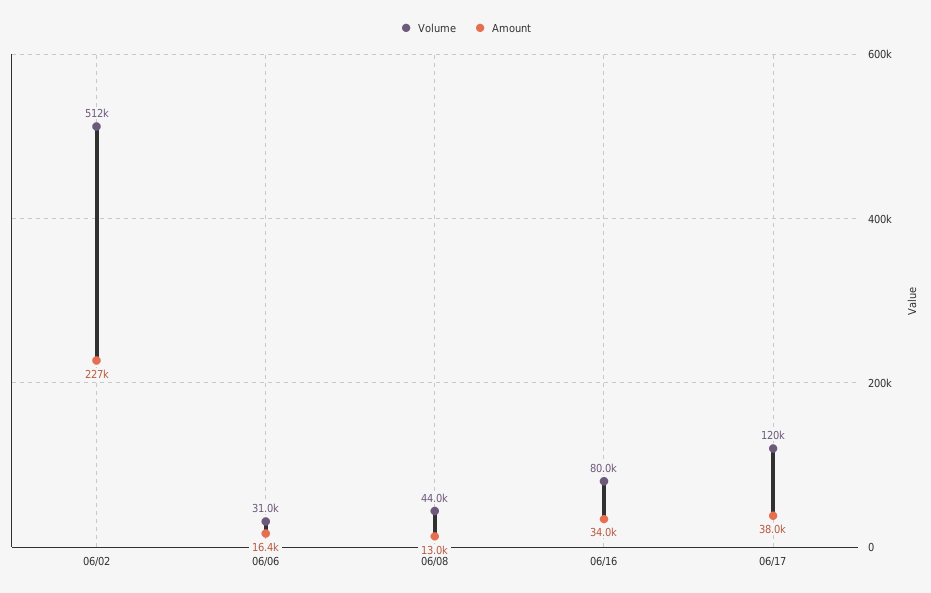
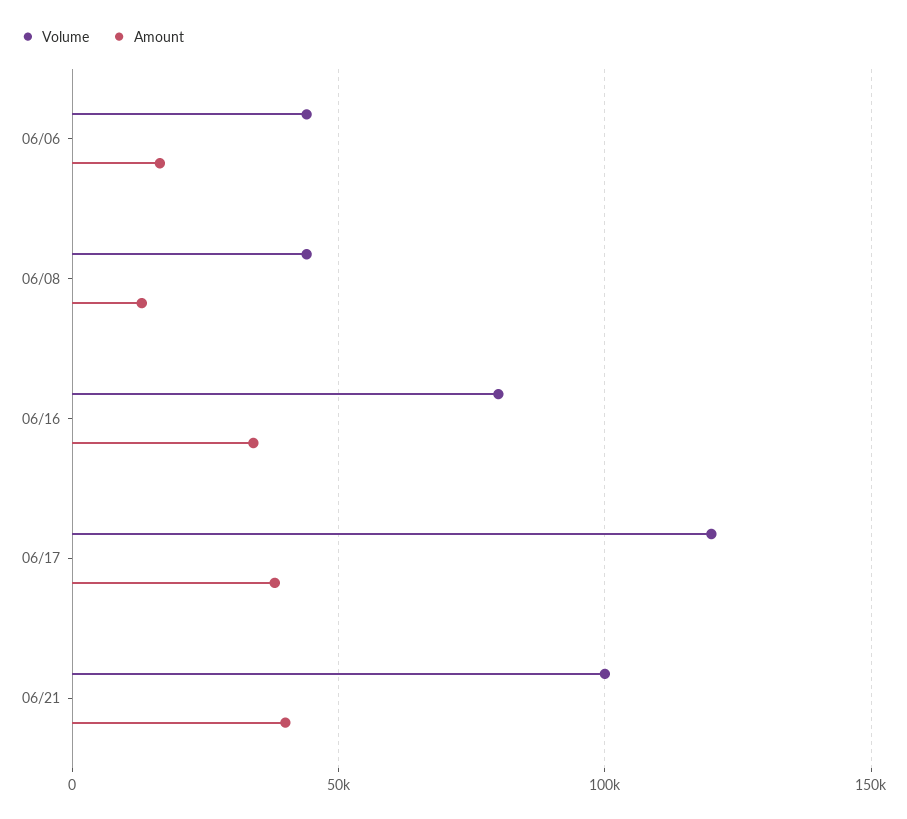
Volume, 06/02: 512000 -> none
Amount, 06/02: 227000 -> none
Volume, 06/06: 31000 -> 45000
Volume, 06/21: none -> 100000
Amount, 06/21: none -> 40000

